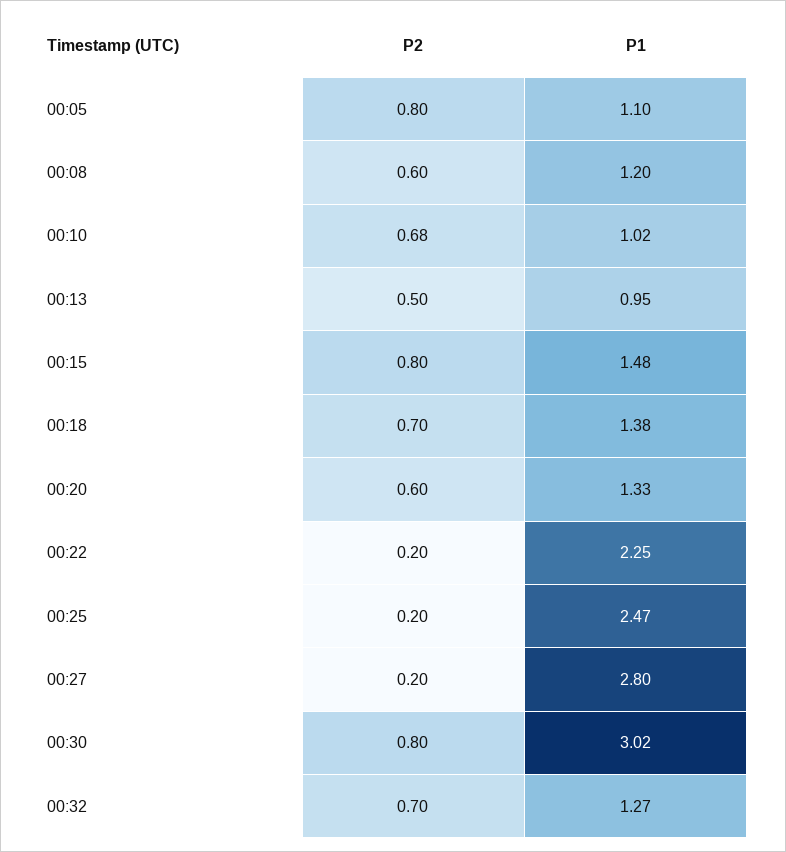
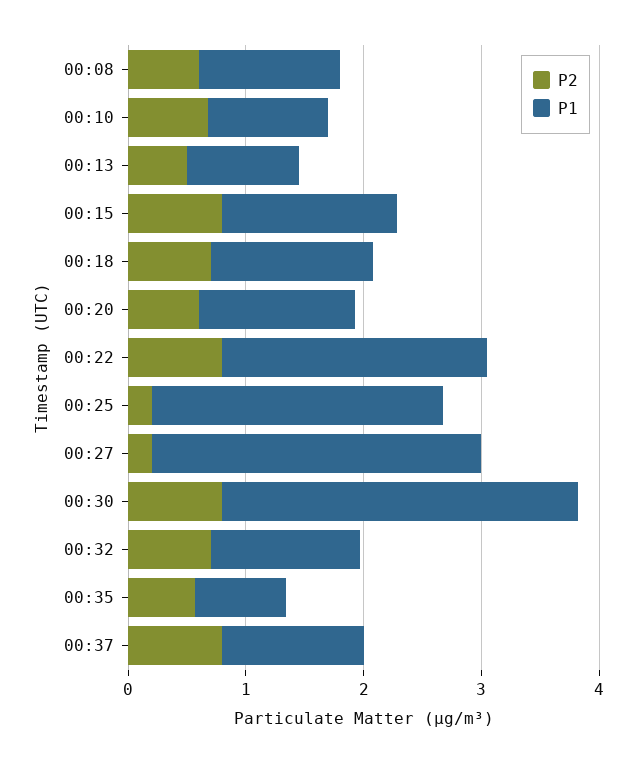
P2, 00:05: 0.8 -> none
P1, 00:05: 1.1 -> none
P2, 00:22: 0.2 -> 0.8
P2, 00:35: none -> 0.6
P1, 00:35: none -> 0.8
P2, 00:37: none -> 0.8
P1, 00:37: none -> 1.2

